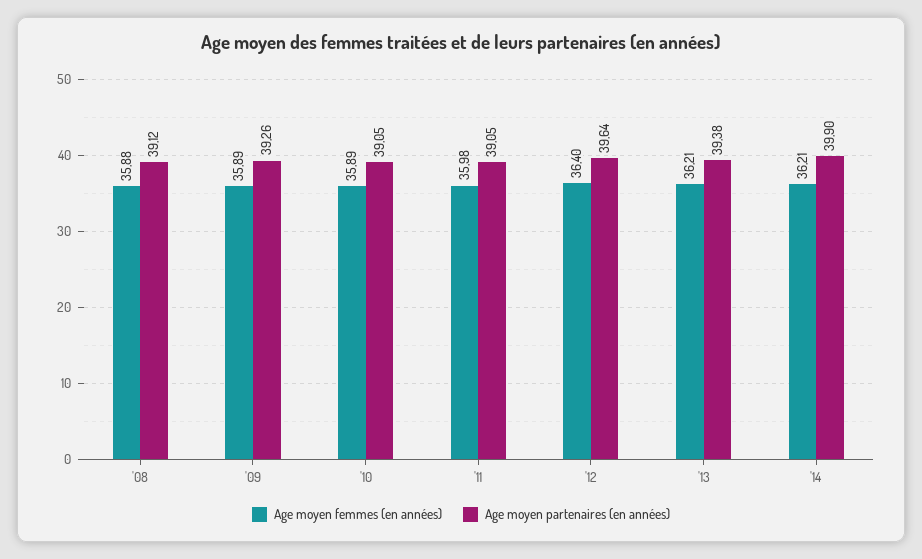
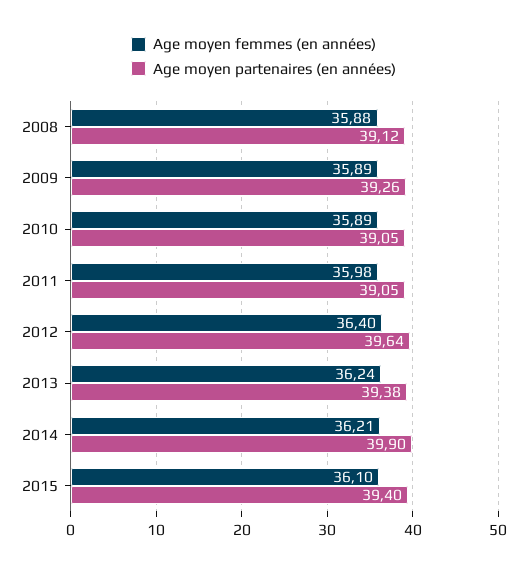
Age moyen femmes (en années), '13: 36.21 -> 36.24
Age moyen femmes (en années), 2015: none -> 36.1
Age moyen partenaires (en années), 2015: none -> 39.4

